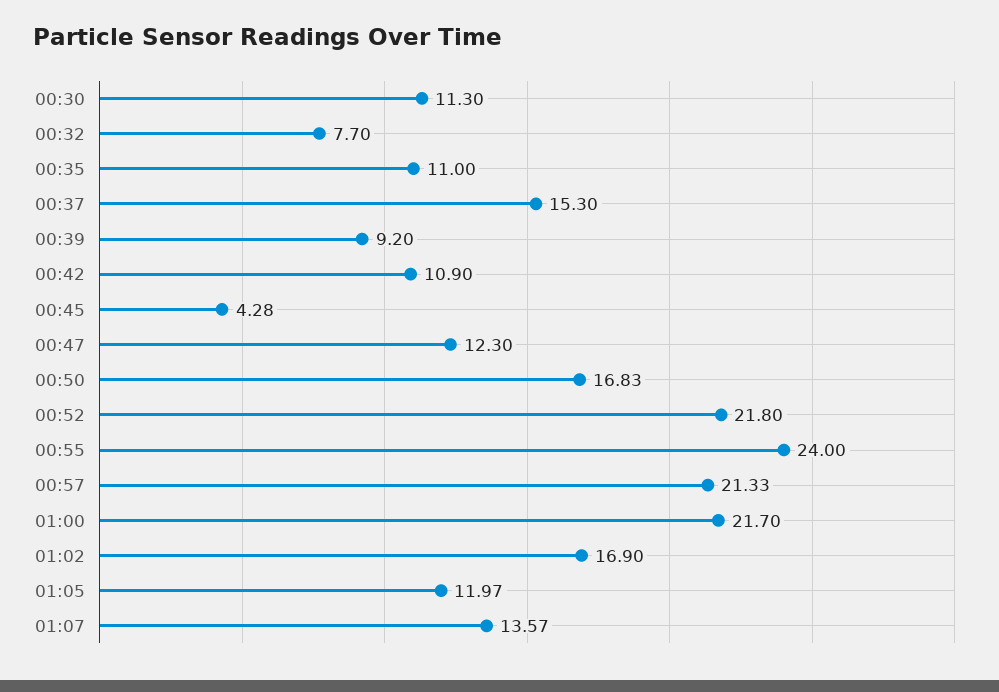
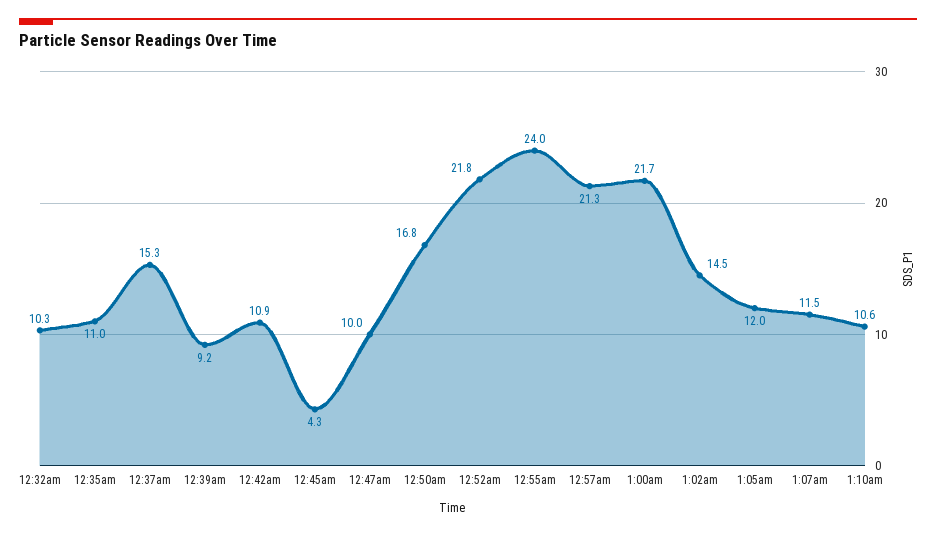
00:30: 11.3 -> none
00:32: 7.7 -> 10.3
00:47: 12.3 -> 10
01:02: 16.9 -> 14.5
01:07: 13.57 -> 11.5
1:10am: none -> 10.6

